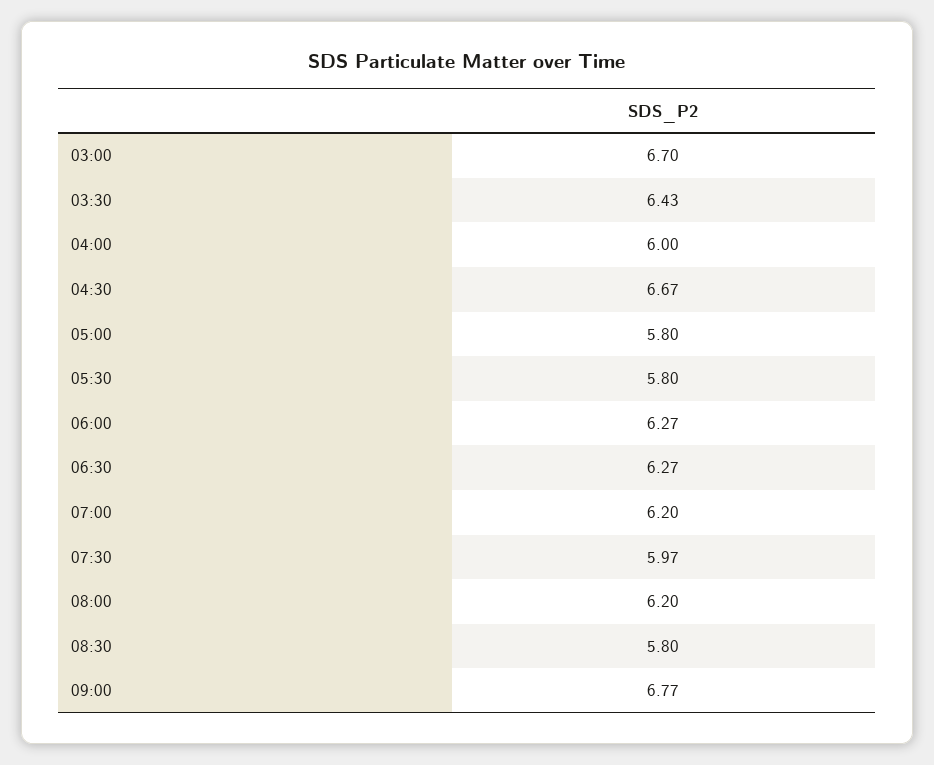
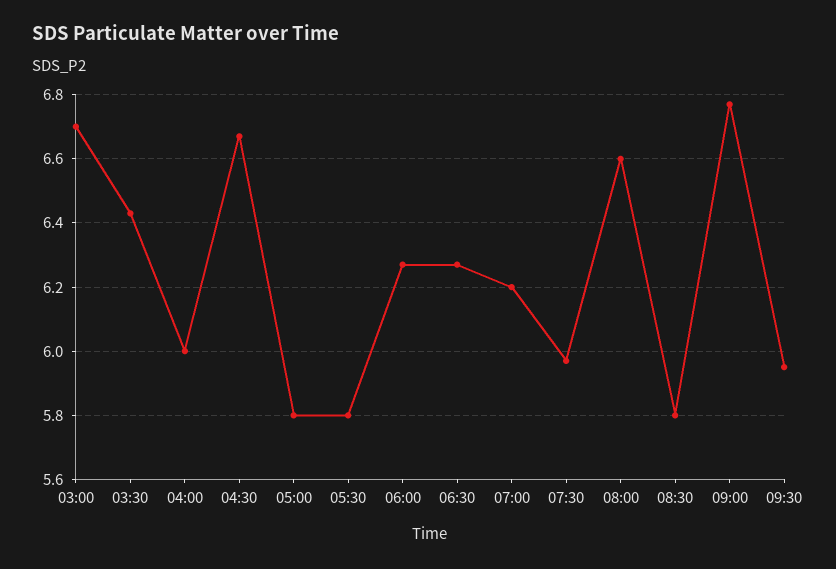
08:00: 6.2 -> 6.6
09:30: none -> 5.95

